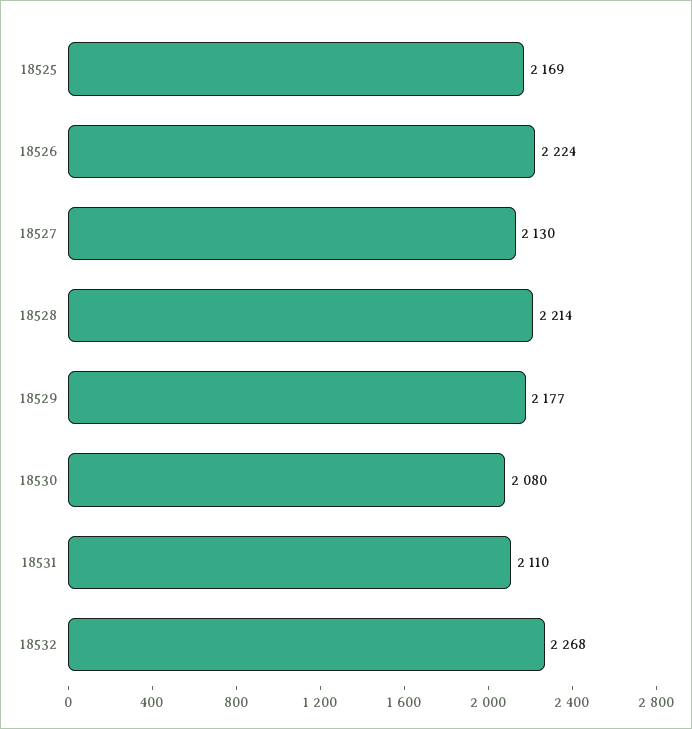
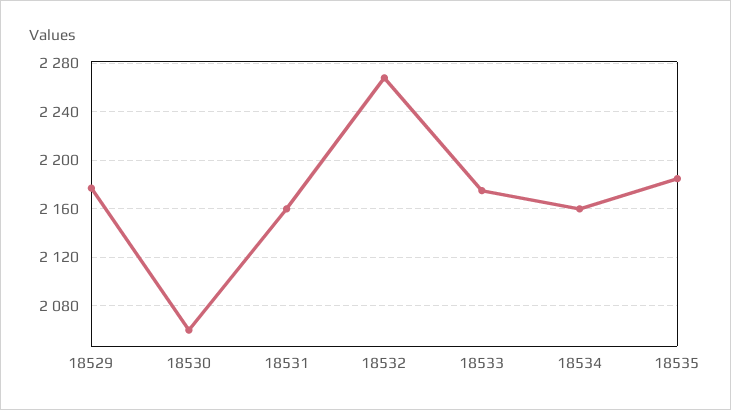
18525: 2169 -> none
18526: 2224 -> none
18527: 2130 -> none
18528: 2214 -> none
18530: 2080 -> 2060
18531: 2110 -> 2160
18533: none -> 2175
18534: none -> 2160
18535: none -> 2185

